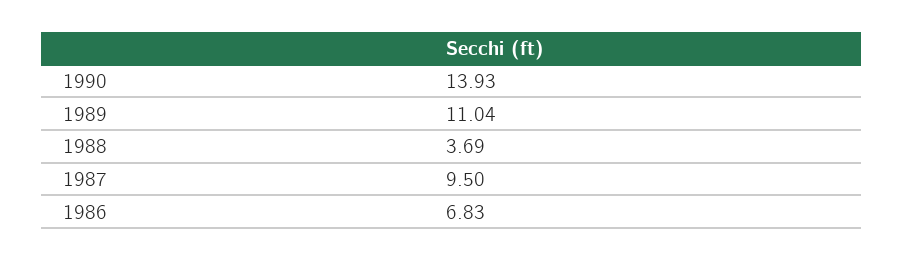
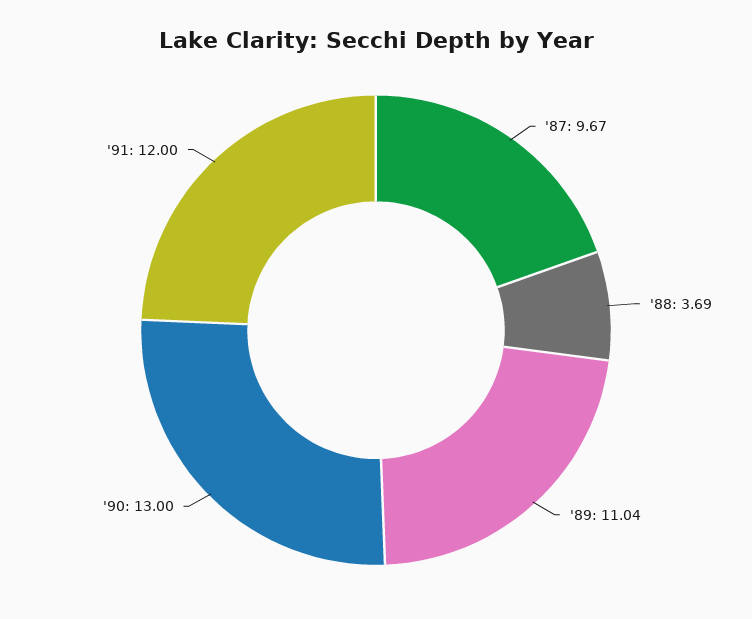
1990: 13.93 -> 13
1987: 9.5 -> 9.67
1986: 6.83 -> none
'91: none -> 12

